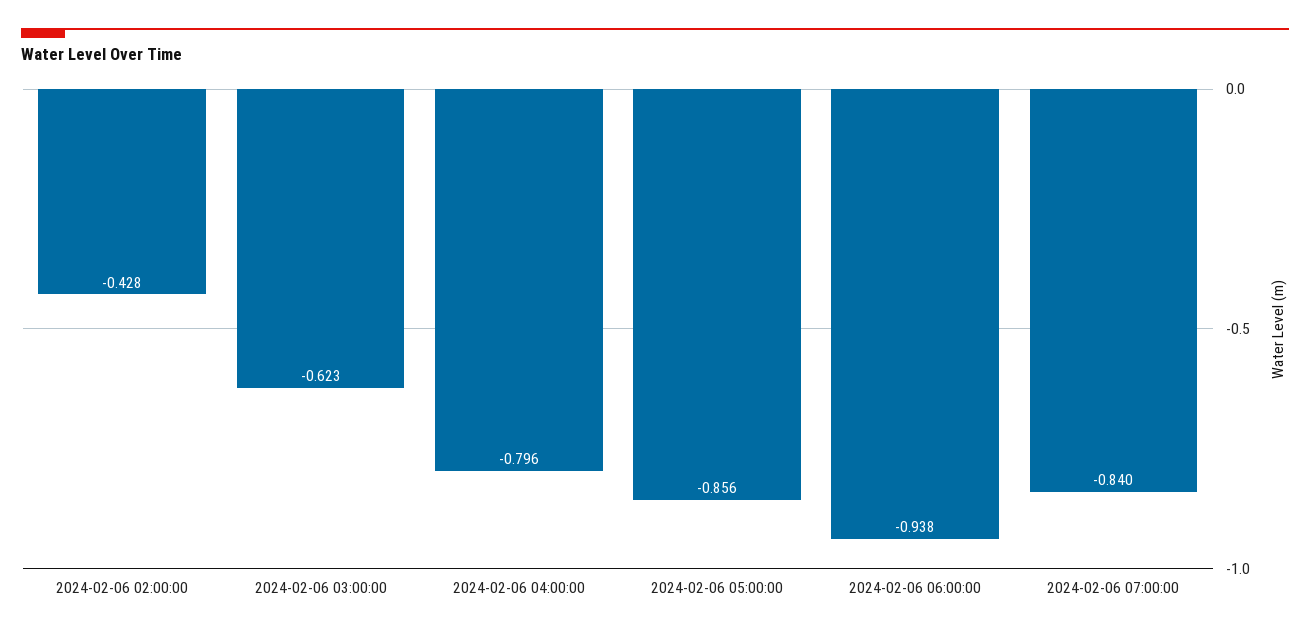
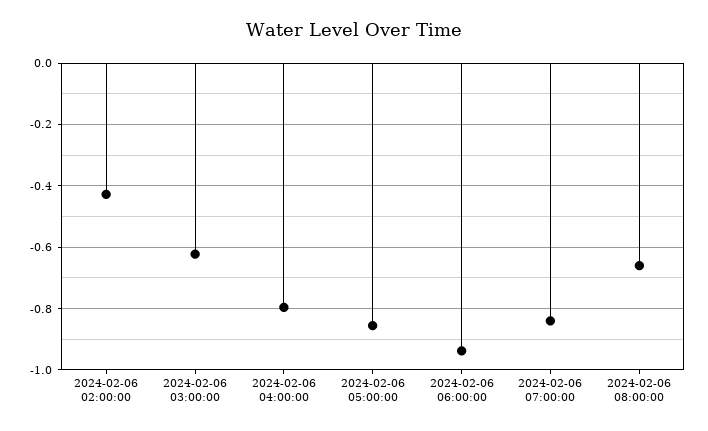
2024-02-06 08:00:00: none -> -0.66

